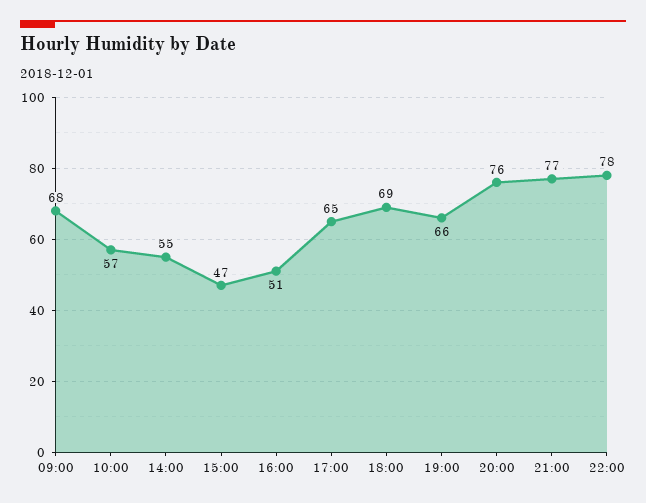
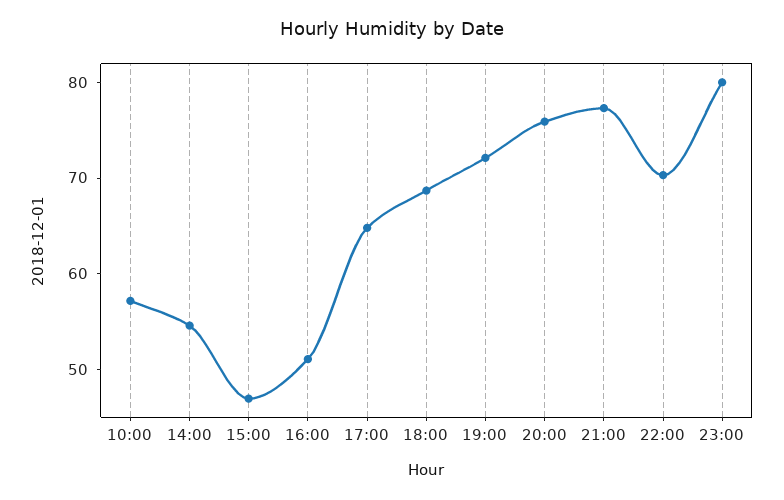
09:00: 68 -> none
19:00: 66 -> 72
22:00: 78 -> 70
23:00: none -> 80

